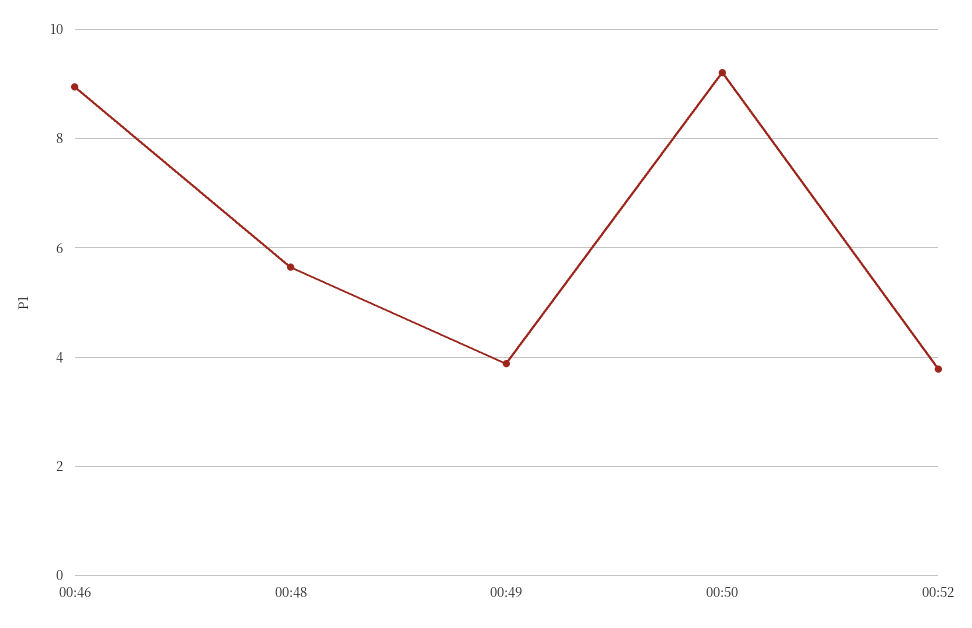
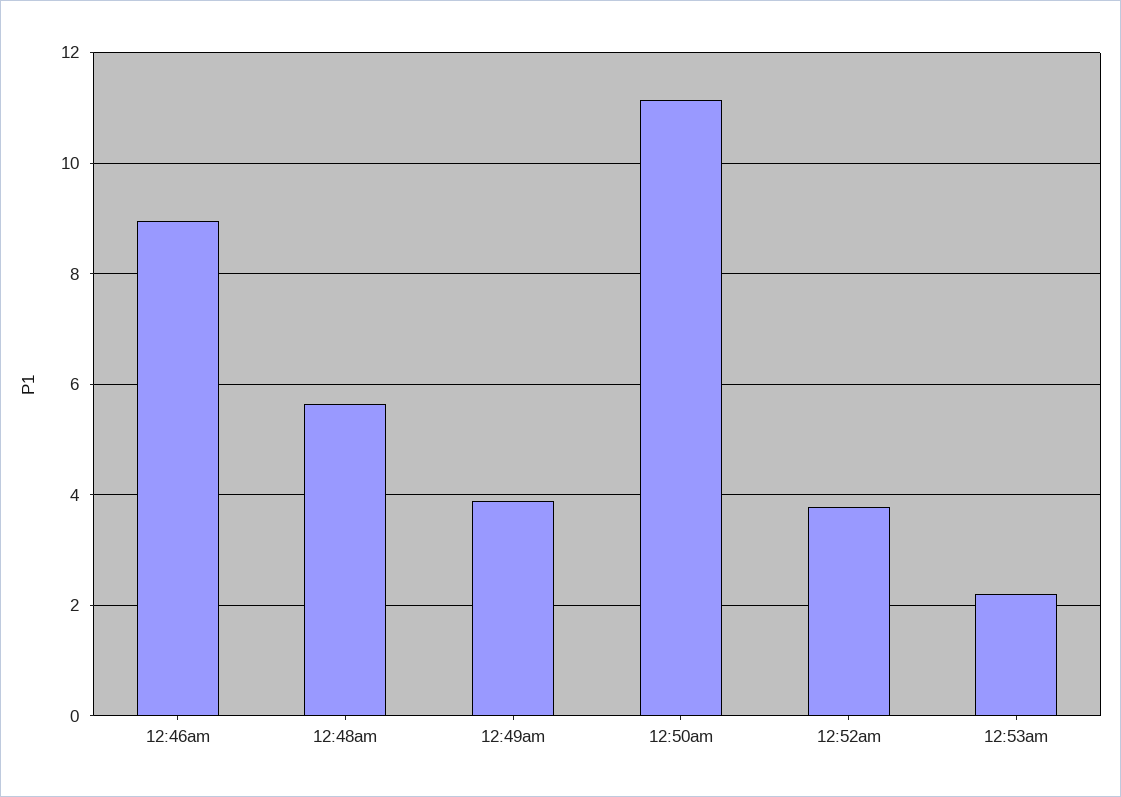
00:50: 9.2 -> 11.2
12:53am: none -> 2.2

